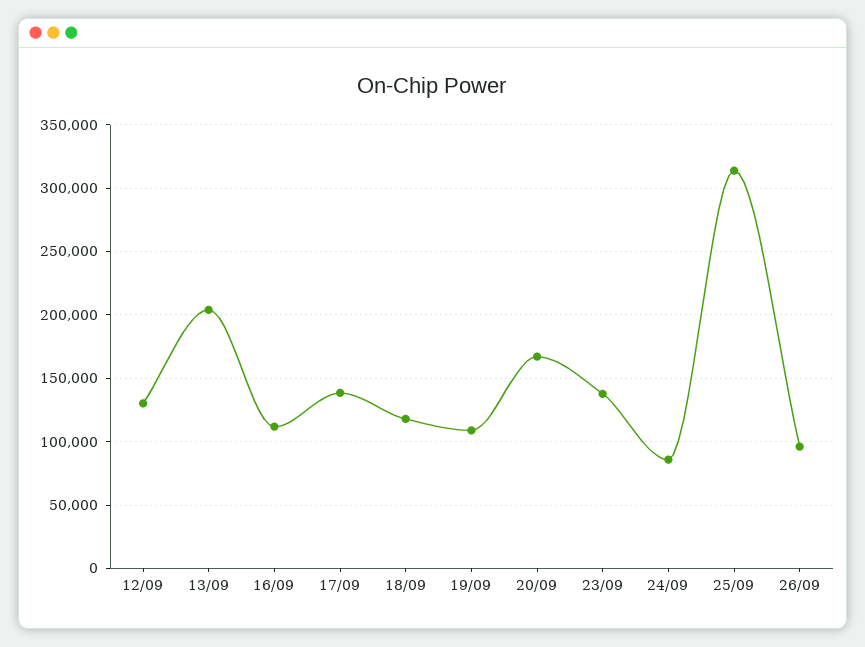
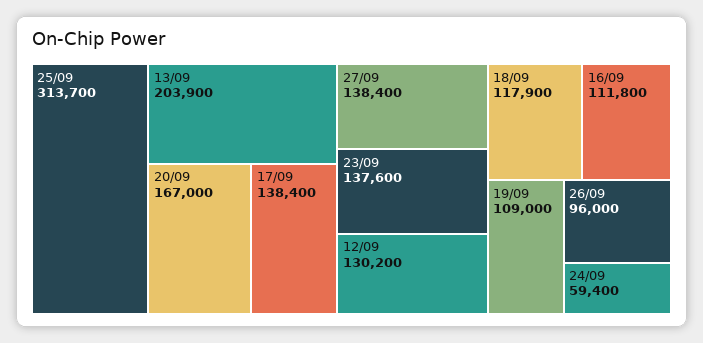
24/09: 85000 -> 59400
27/09: none -> 138400

